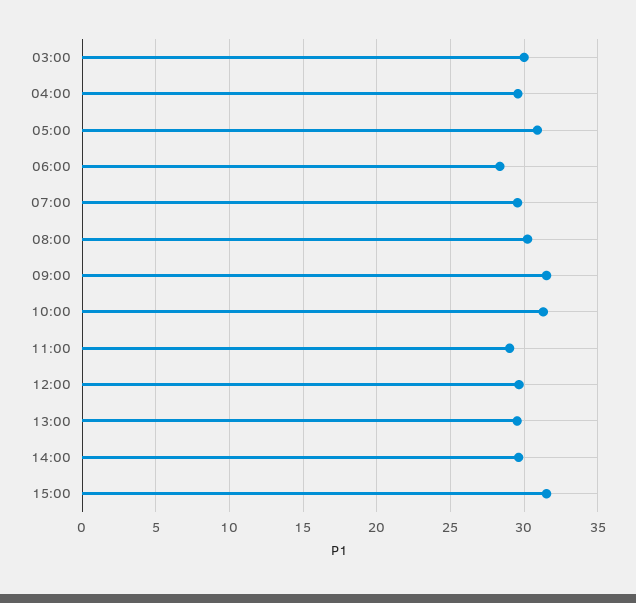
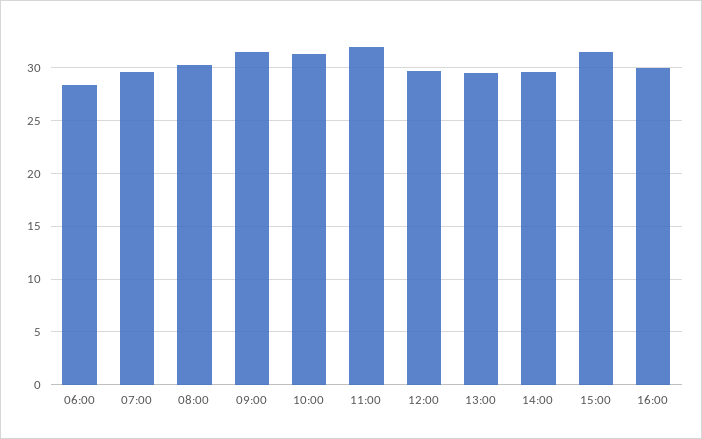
03:00: 30 -> none
04:00: 29.5 -> none
05:00: 31 -> none
11:00: 29 -> 32
16:00: none -> 30

